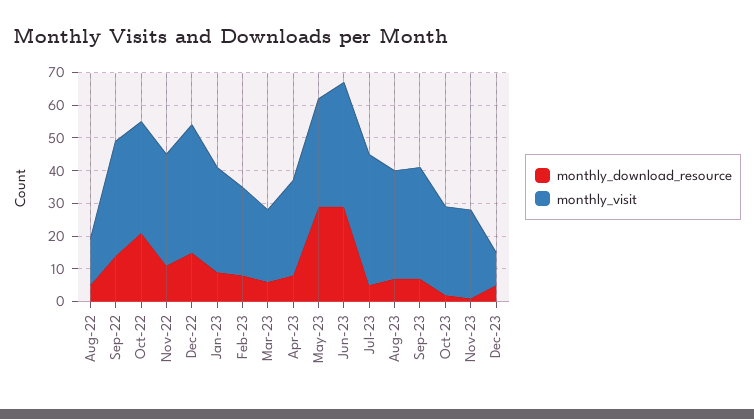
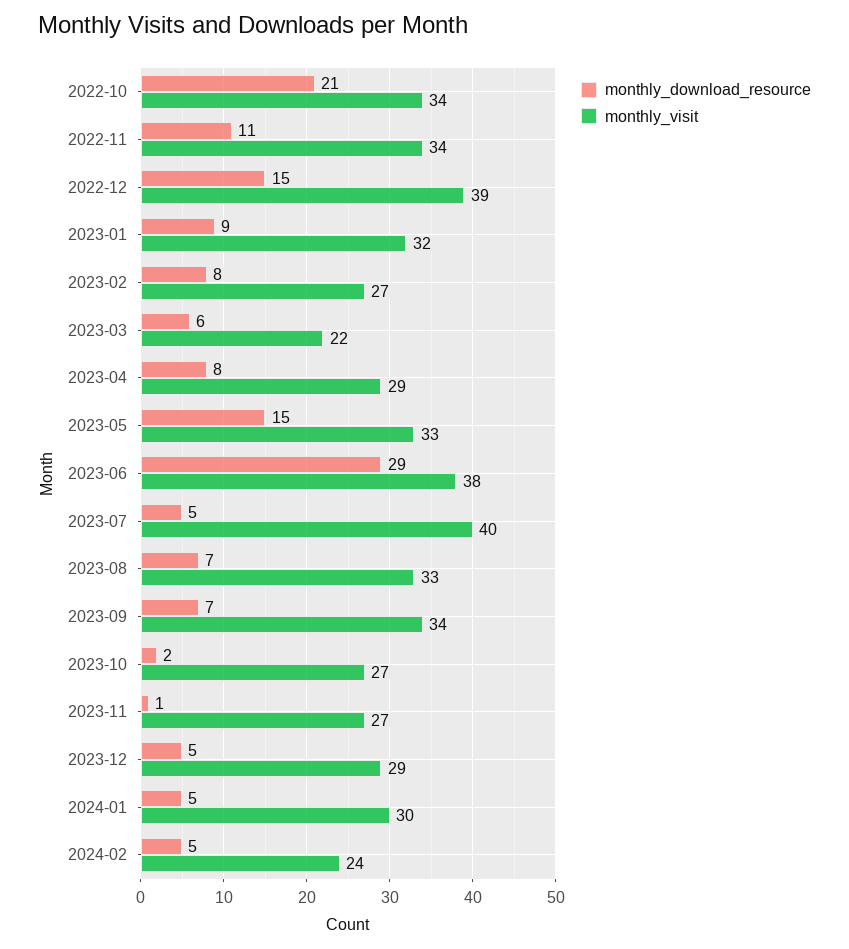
monthly_download_resource, Aug-22: 5 -> none
monthly_visit, Aug-22: 15 -> none
monthly_download_resource, Sep-22: 15 -> none
monthly_visit, Sep-22: 35 -> none
monthly_download_resource, May-23: 30 -> 15
monthly_visit, Dec-23: 10 -> 29
monthly_download_resource, 2024-01: none -> 5
monthly_visit, 2024-01: none -> 30
monthly_download_resource, 2024-02: none -> 5
monthly_visit, 2024-02: none -> 24

